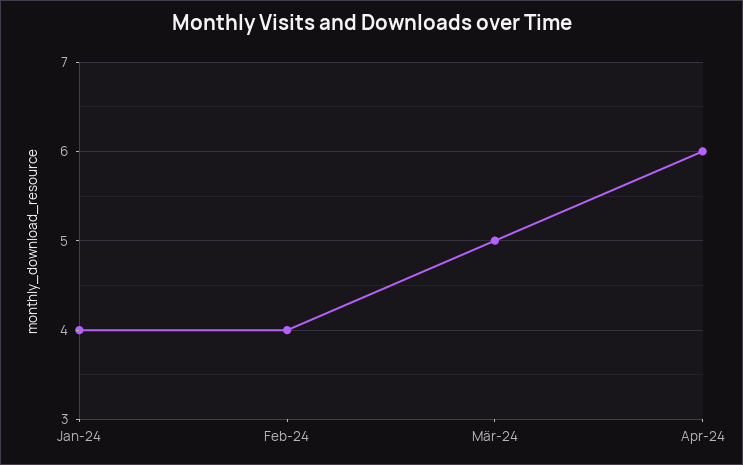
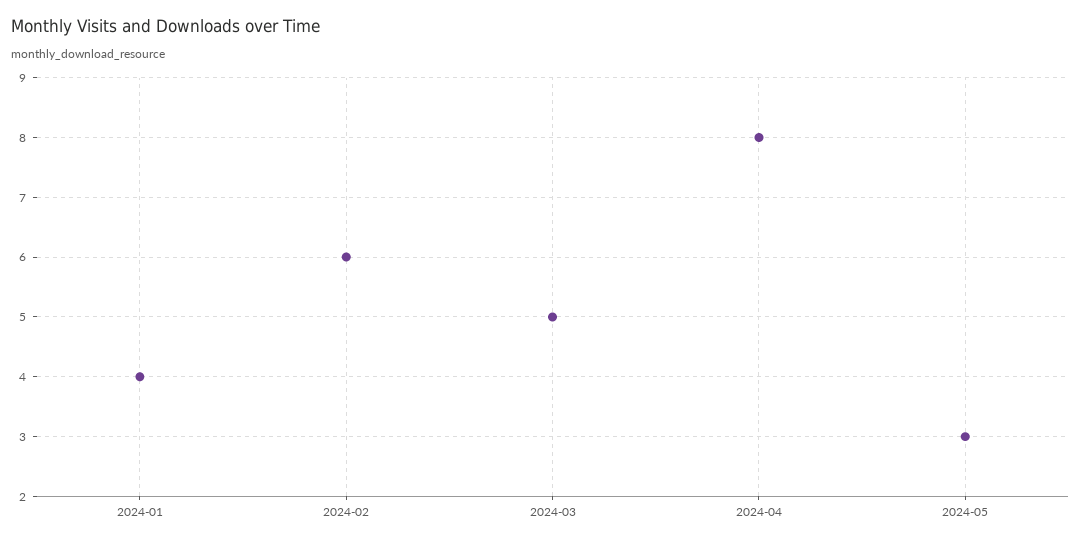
Feb-24: 4 -> 6
Apr-24: 6 -> 8
2024-05: none -> 3

